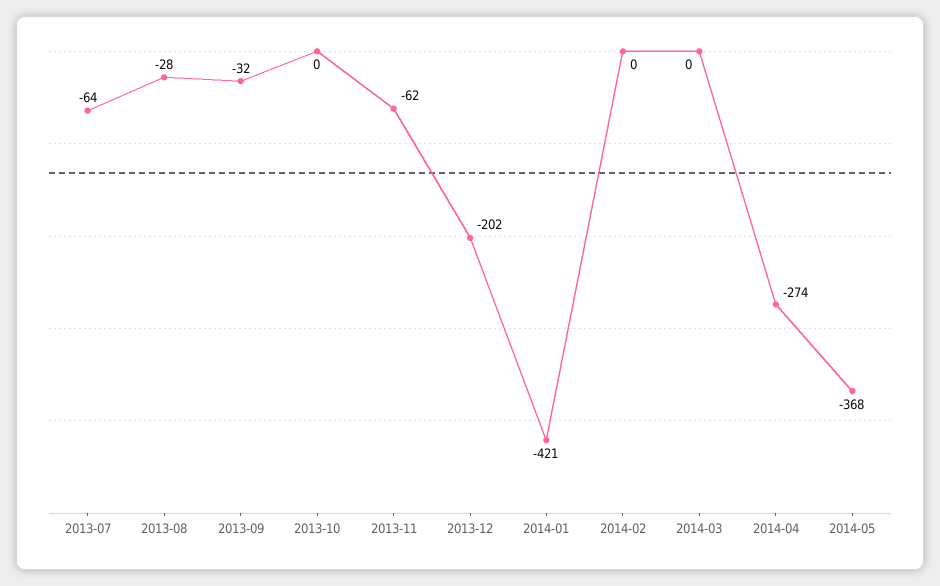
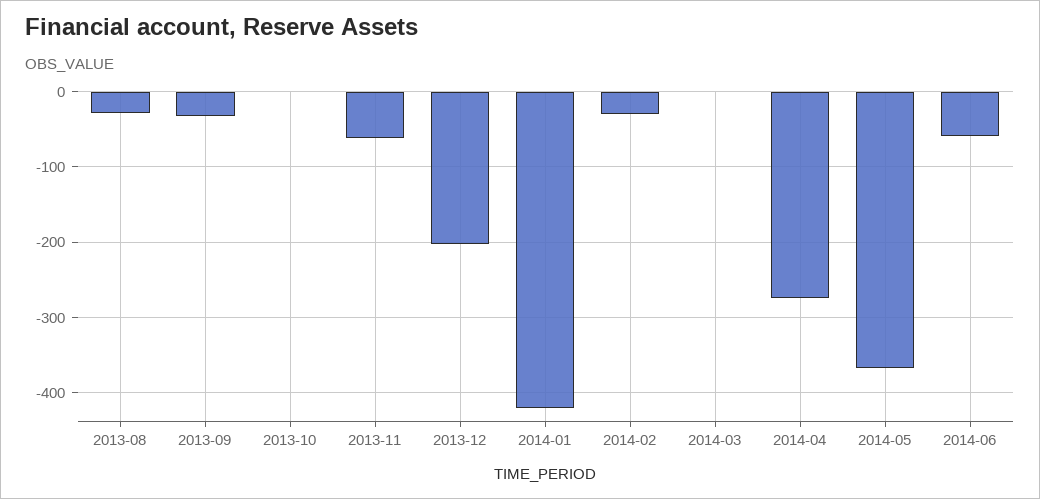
2013-07: -64 -> none
2014-02: 0 -> -30
2014-06: none -> -60

